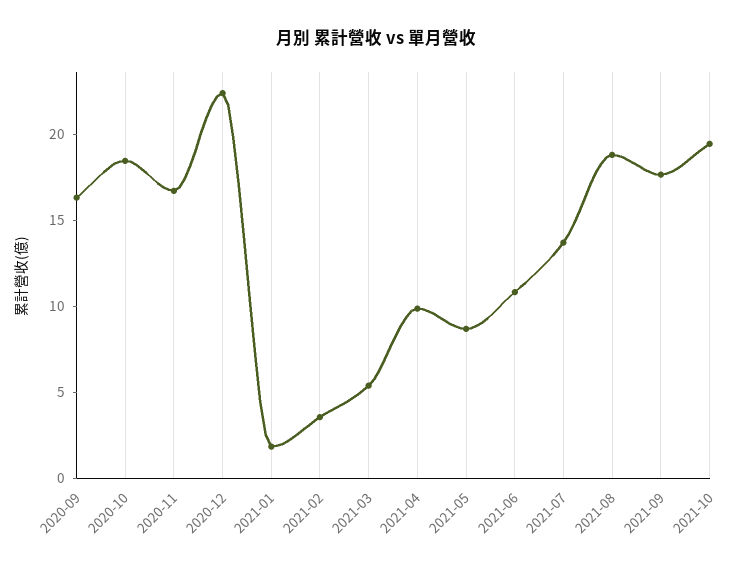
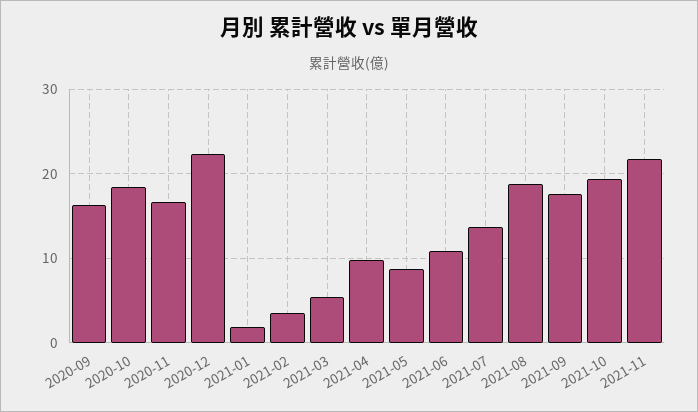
2021-11: none -> 22

